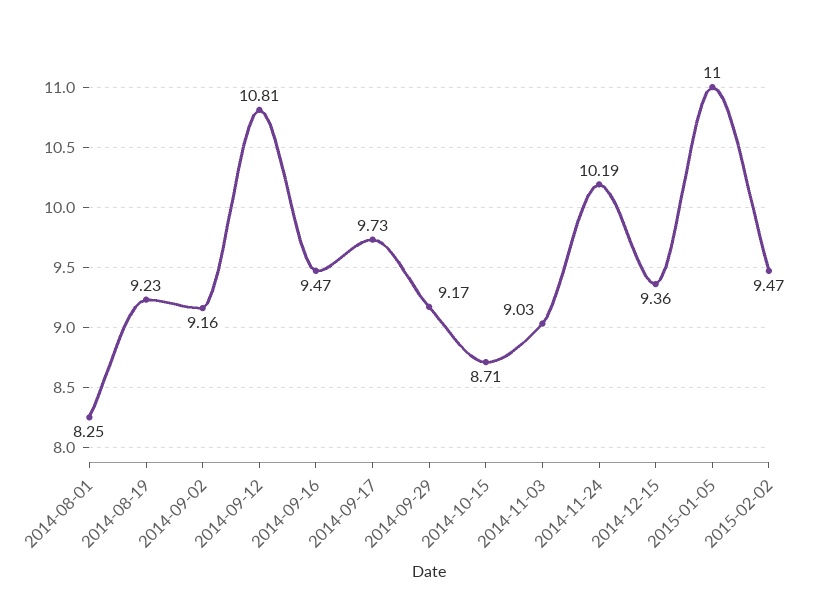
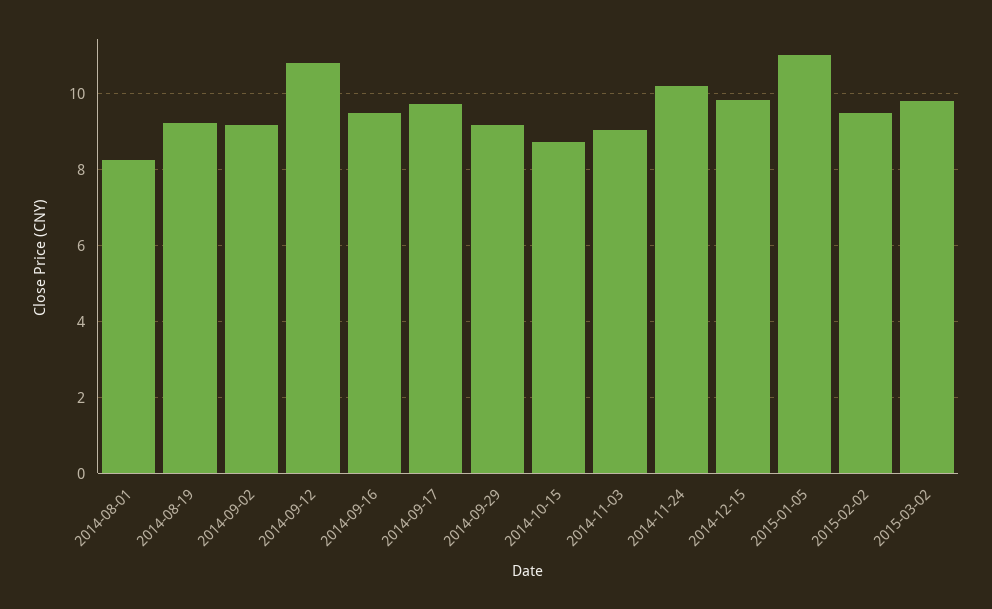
2014-12-15: 9.36 -> 9.8
2015-03-02: none -> 9.8

